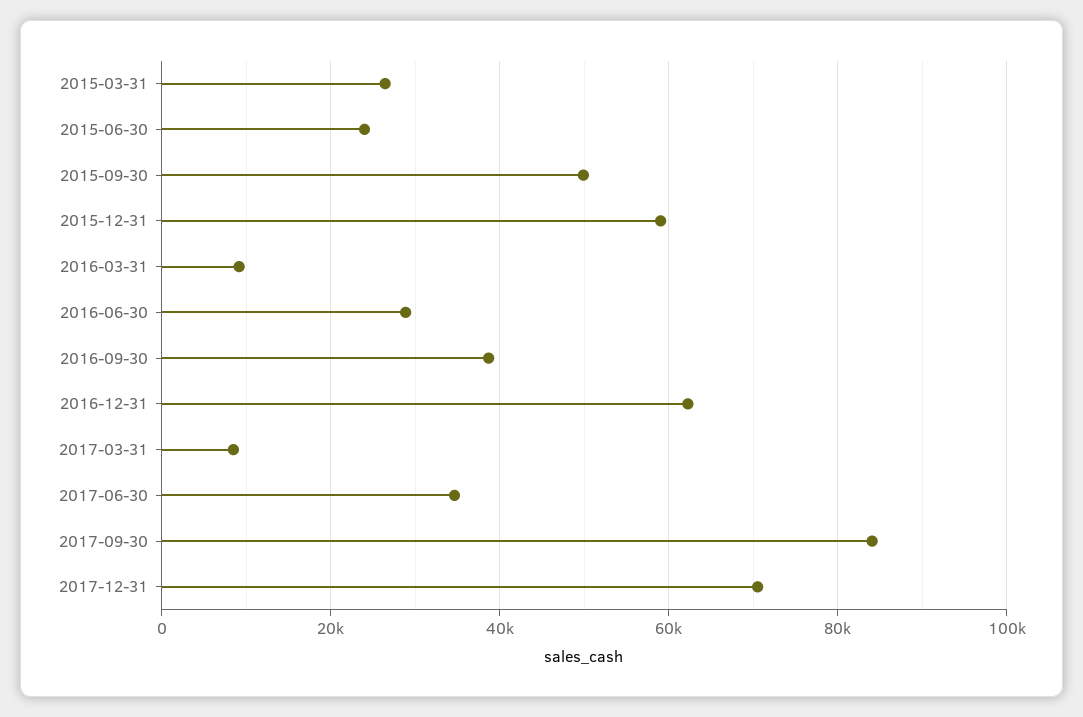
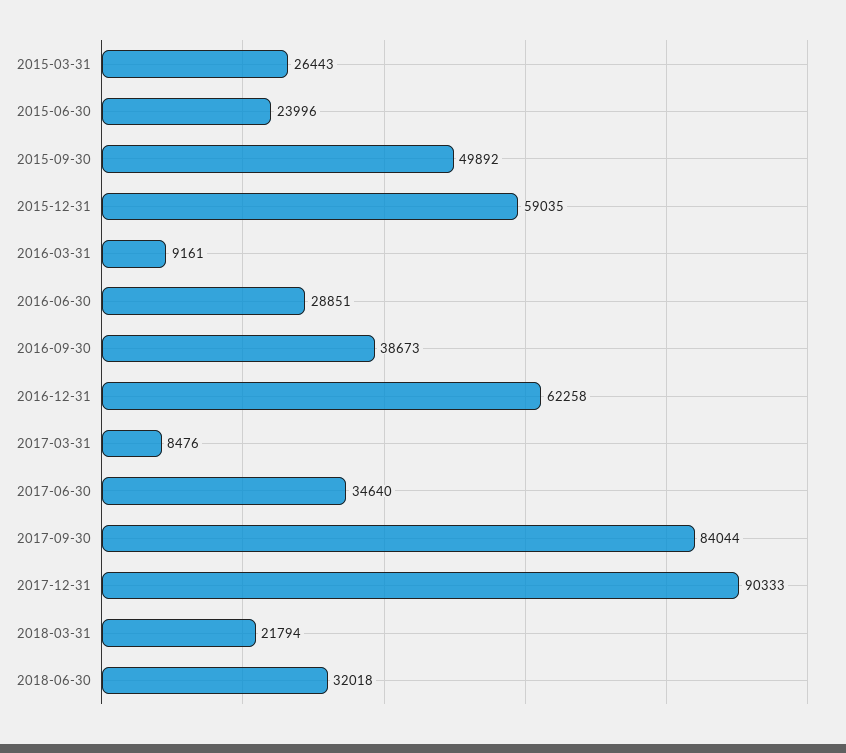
2017-12-31: 70000 -> 90333
2018-03-31: none -> 21794
2018-06-30: none -> 32018

